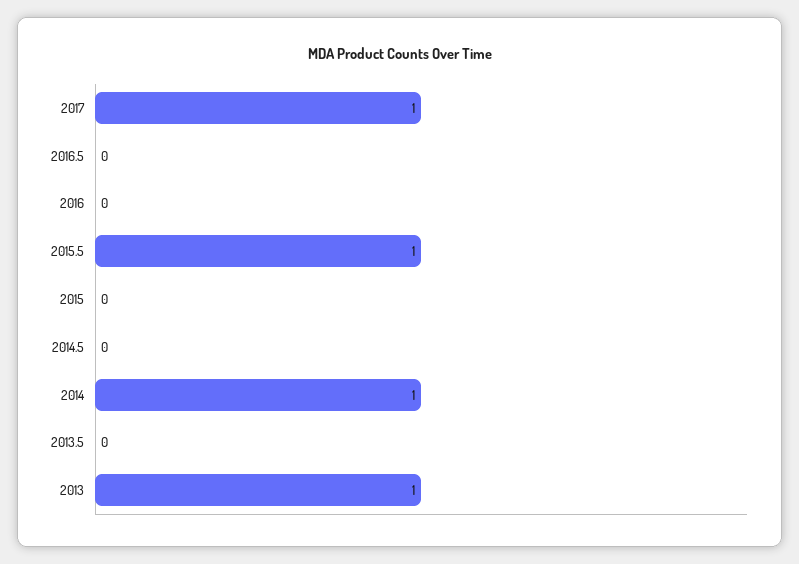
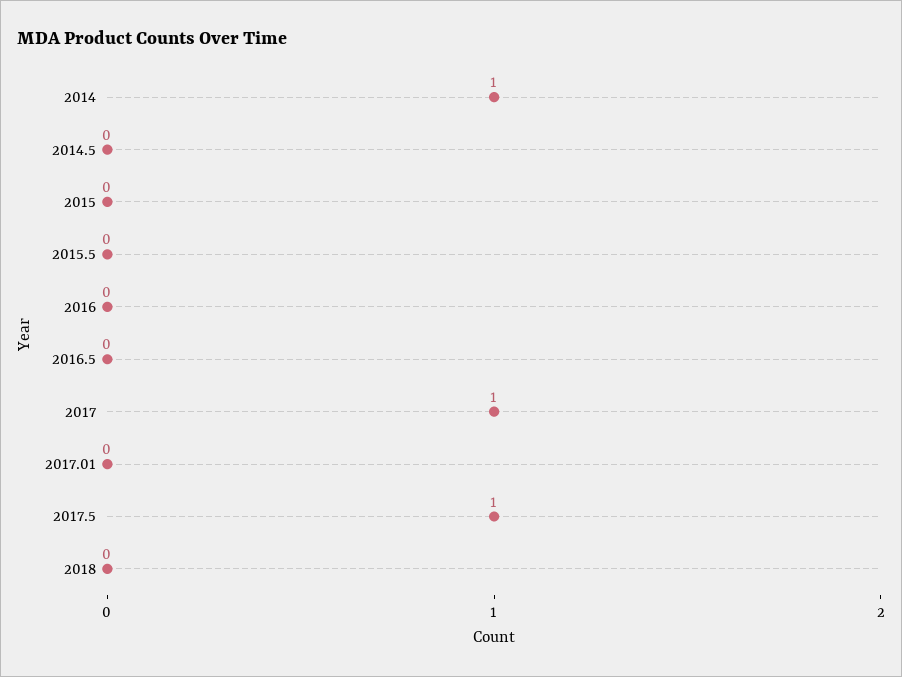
2015.5: 1 -> 0
2013.5: 0 -> none
2013: 1 -> none
2017.01: none -> 0
2017.5: none -> 1
2018: none -> 0

